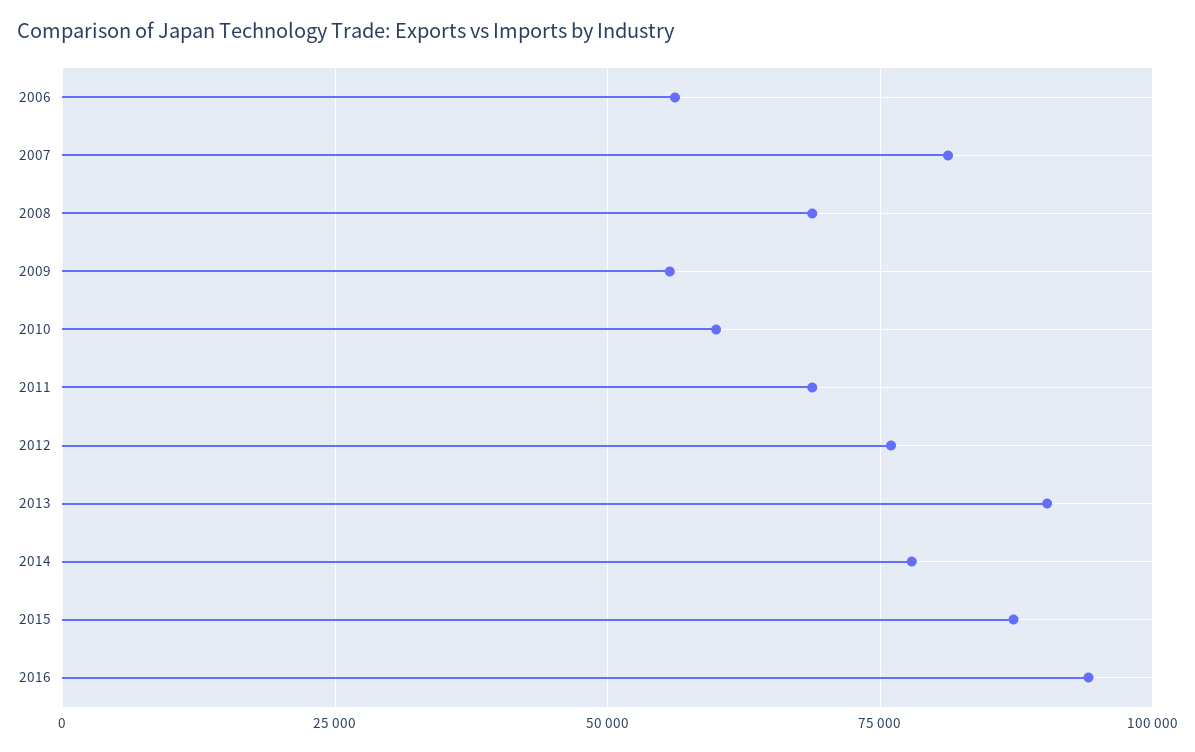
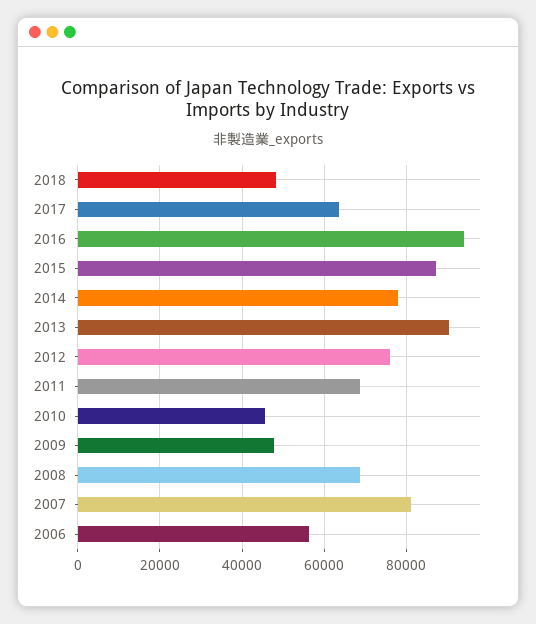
2009: 55000 -> 48000
2010: 60000 -> 46000
2018: none -> 48000
2017: none -> 64000

